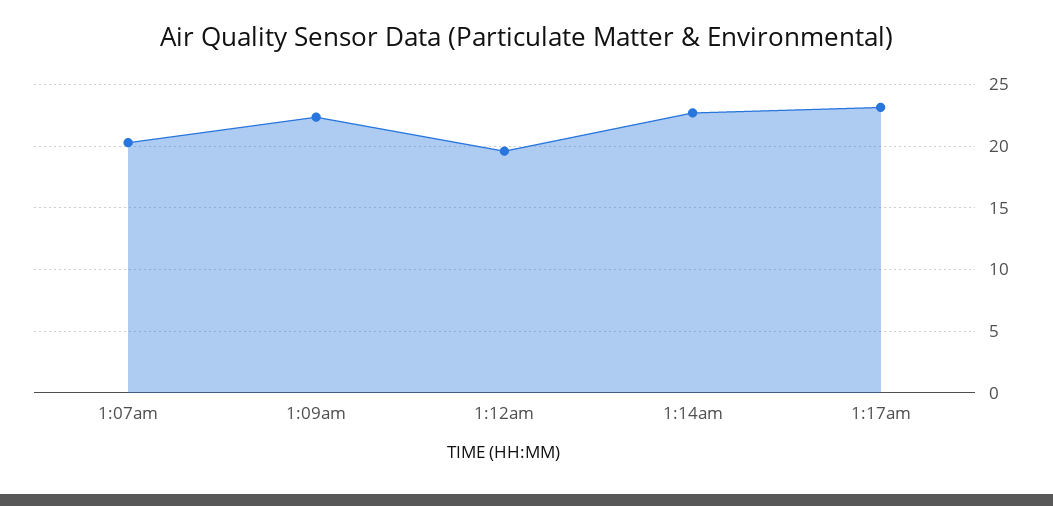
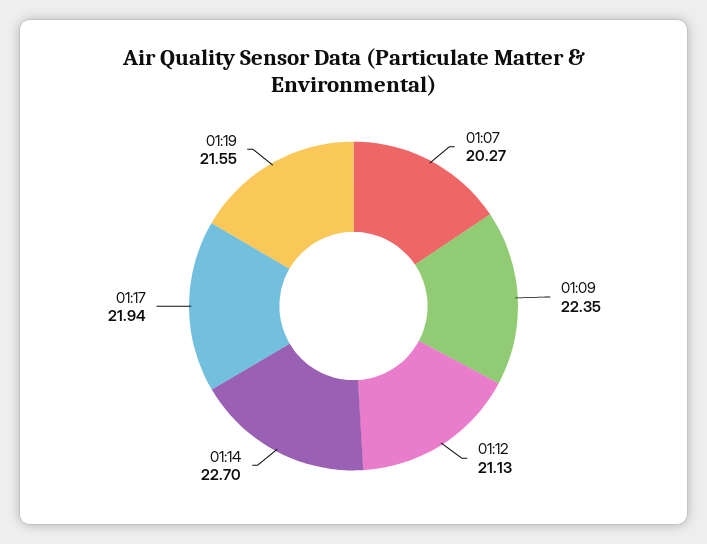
1:12am: 19.5 -> 21.13
1:17am: 23 -> 21.94
01:19: none -> 21.55

